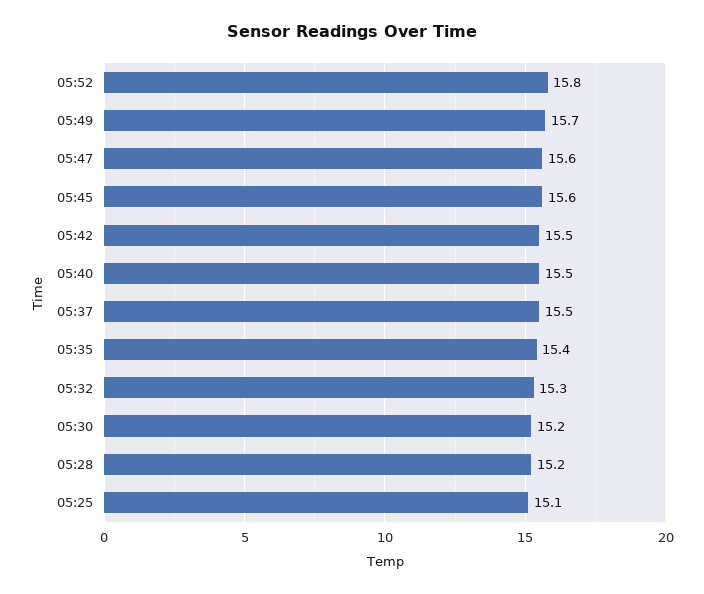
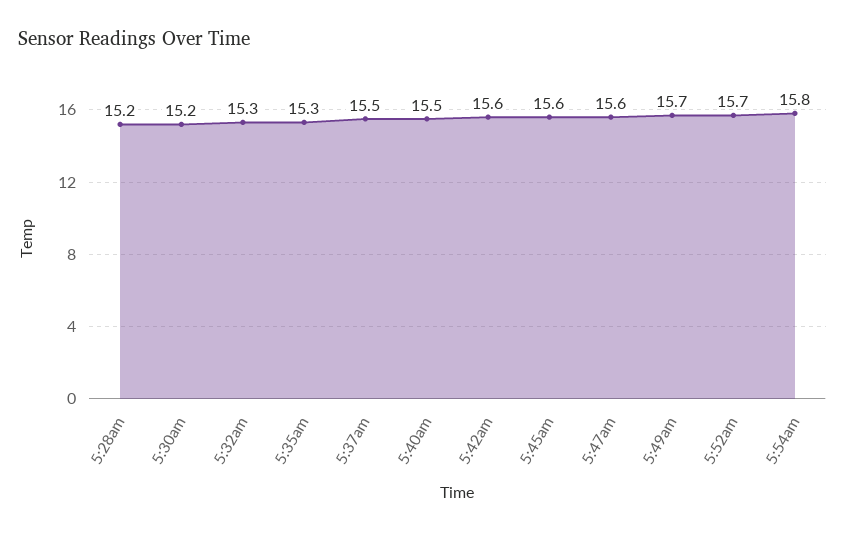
05:52: 15.8 -> 15.7
05:42: 15.5 -> 15.6
05:35: 15.4 -> 15.3
05:25: 15.1 -> none
5:54am: none -> 15.8

